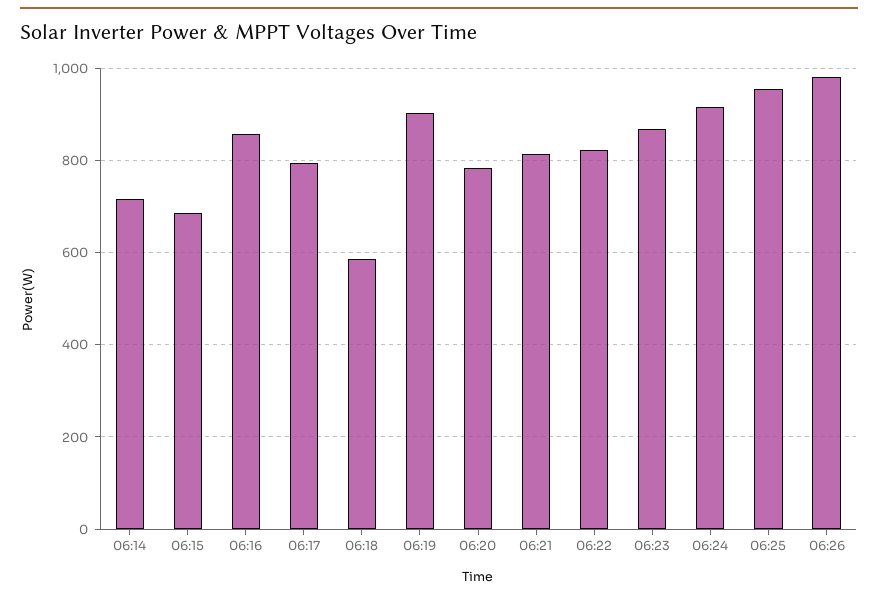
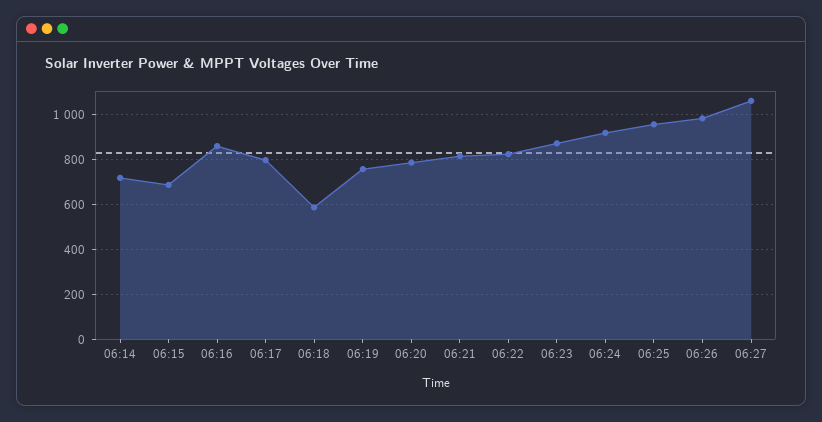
06:19: 900 -> 750
06:27: none -> 1050

